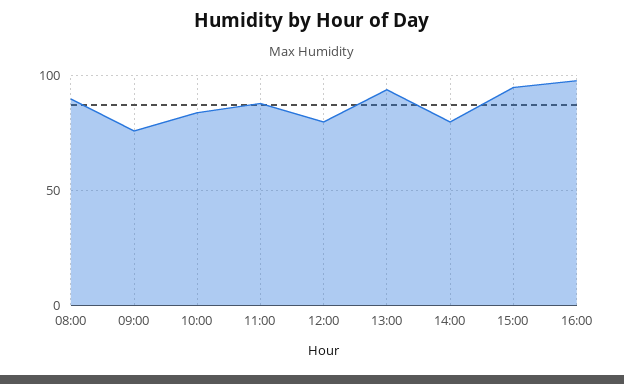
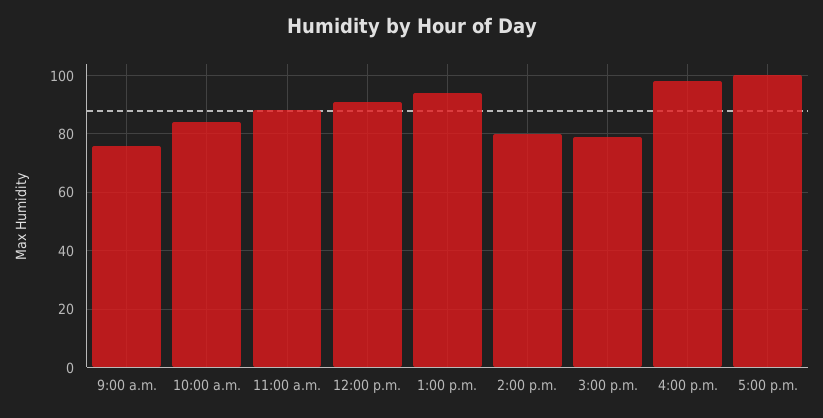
08:00: 90 -> none
12:00: 80 -> 90
15:00: 95 -> 80
5:00 p.m.: none -> 100

